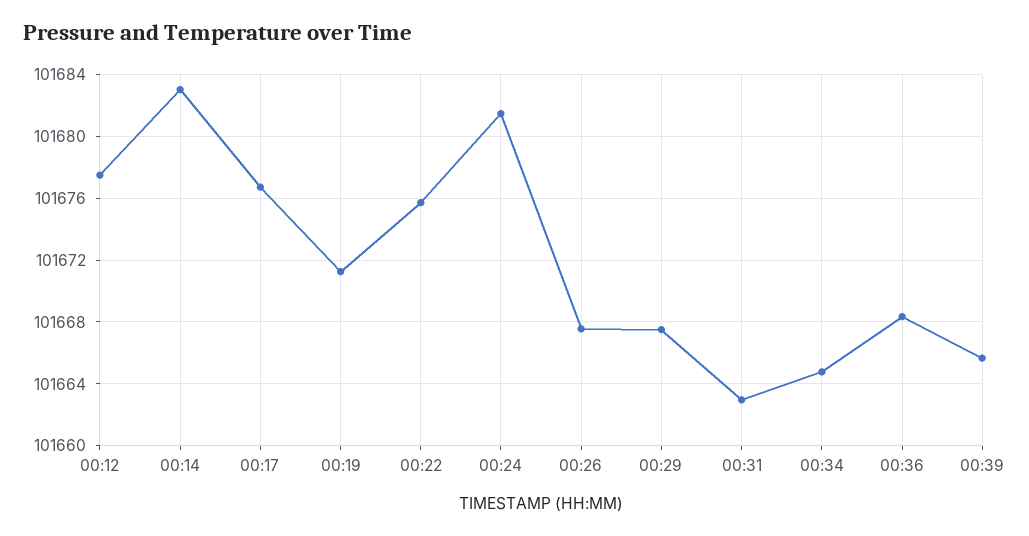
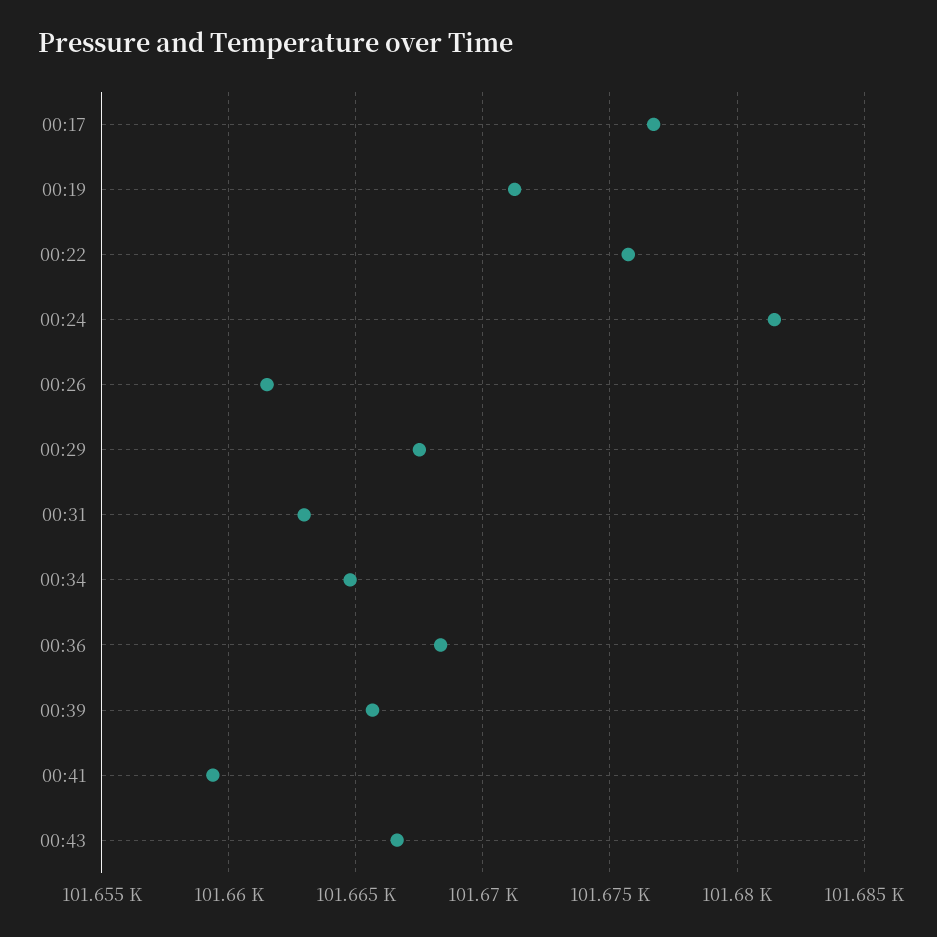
00:12: 101677.5 -> none
00:14: 101683 -> none
00:26: 101667.5 -> 101661.5
00:41: none -> 101659.5
00:43: none -> 101666.5

